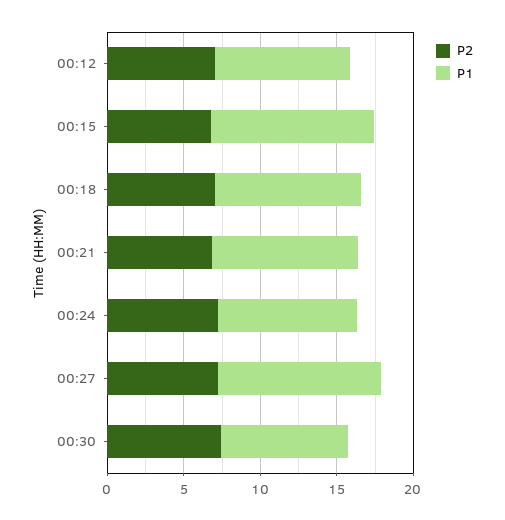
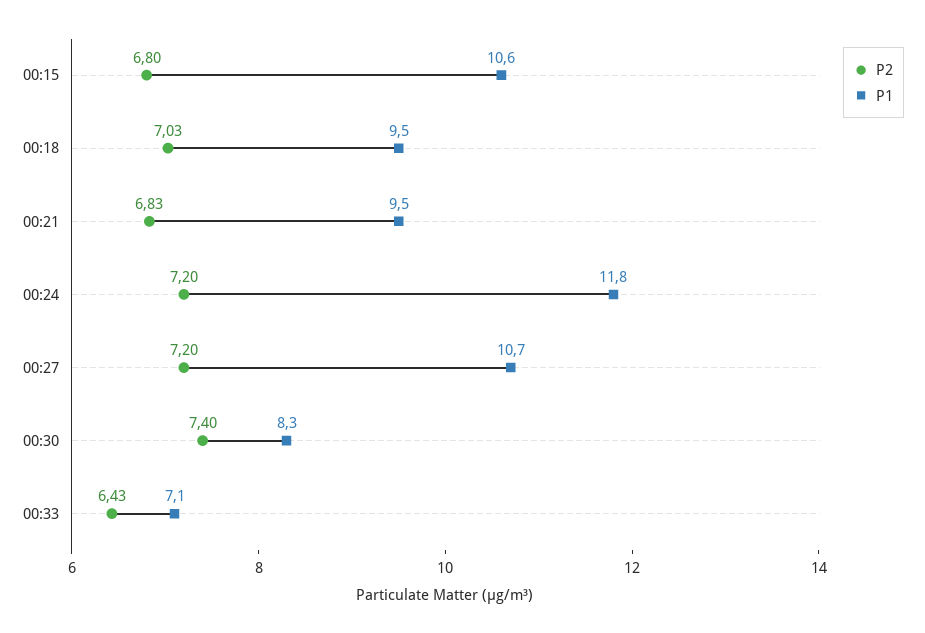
P2, 00:12: 7 -> none
P1, 00:12: 9 -> none
P1, 00:24: 9 -> 11.8
P2, 00:33: none -> 6.43
P1, 00:33: none -> 7.1

